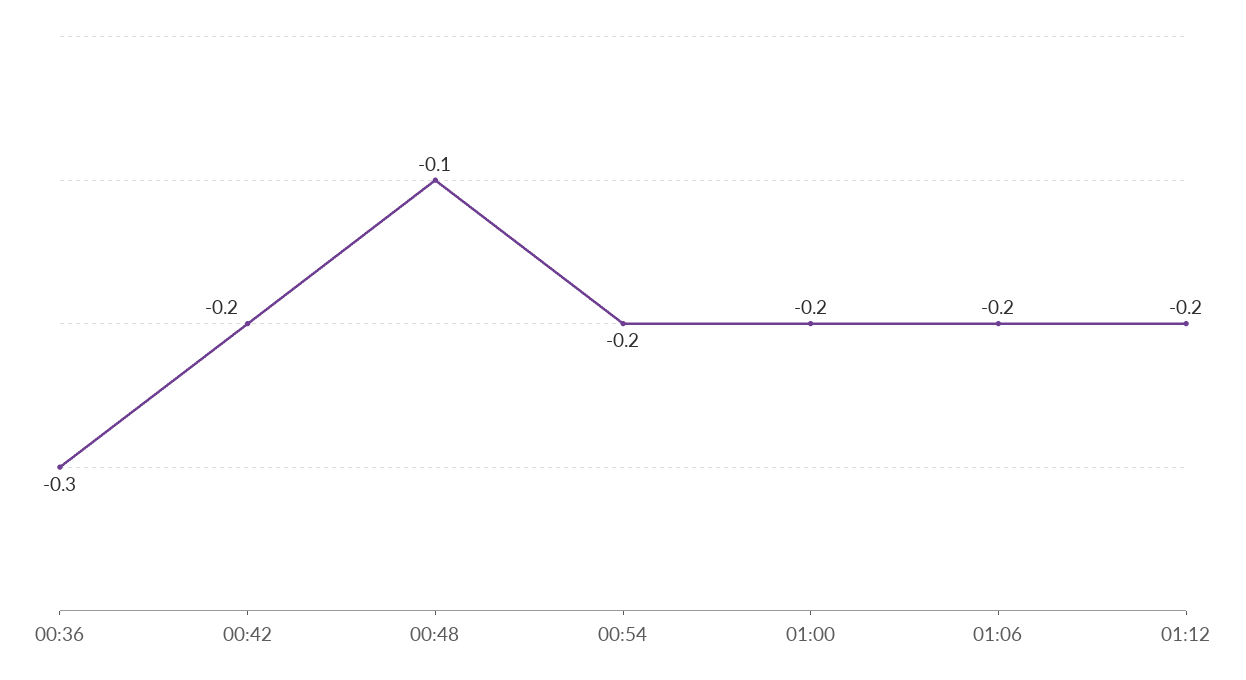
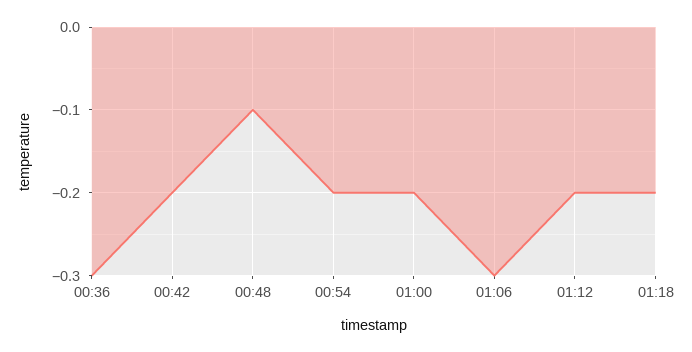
01:06: -0.2 -> -0.3
01:18: none -> -0.2

